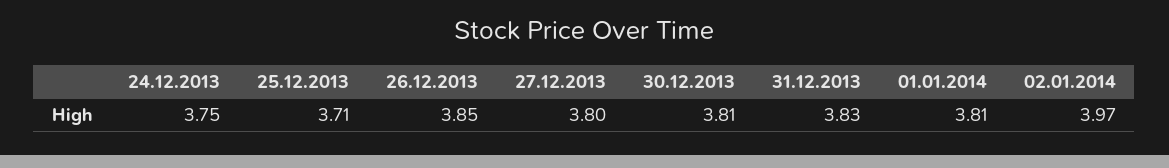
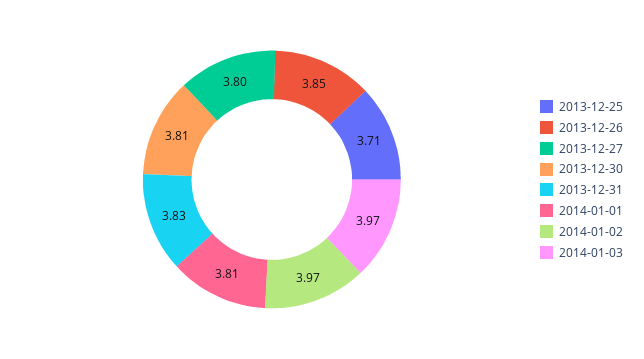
24.12.2013: 3.75 -> none
2014-01-03: none -> 3.97

